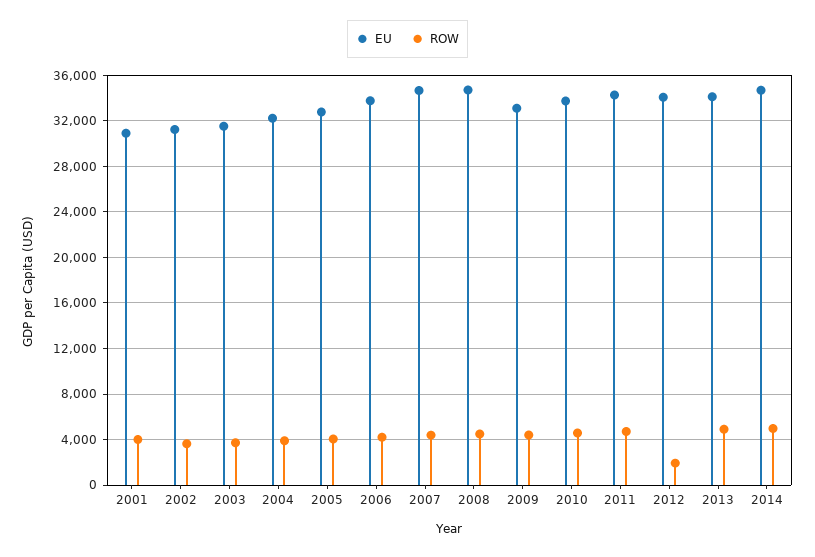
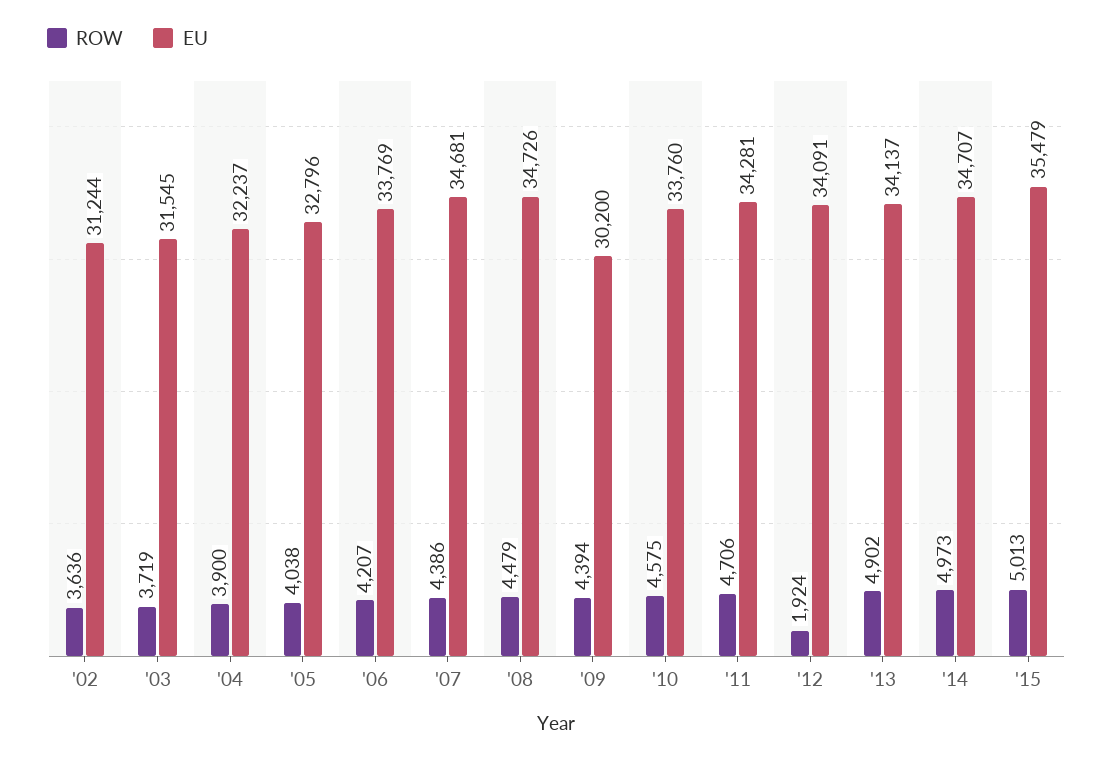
EU, 2001: 31000 -> none
ROW, 2001: 4000 -> none
EU, 2009: 33000 -> 30200
ROW, '15: none -> 5013
EU, '15: none -> 35479

